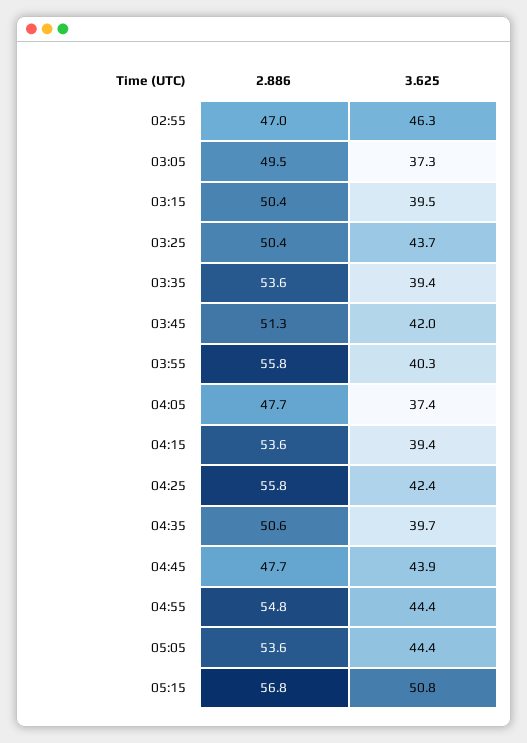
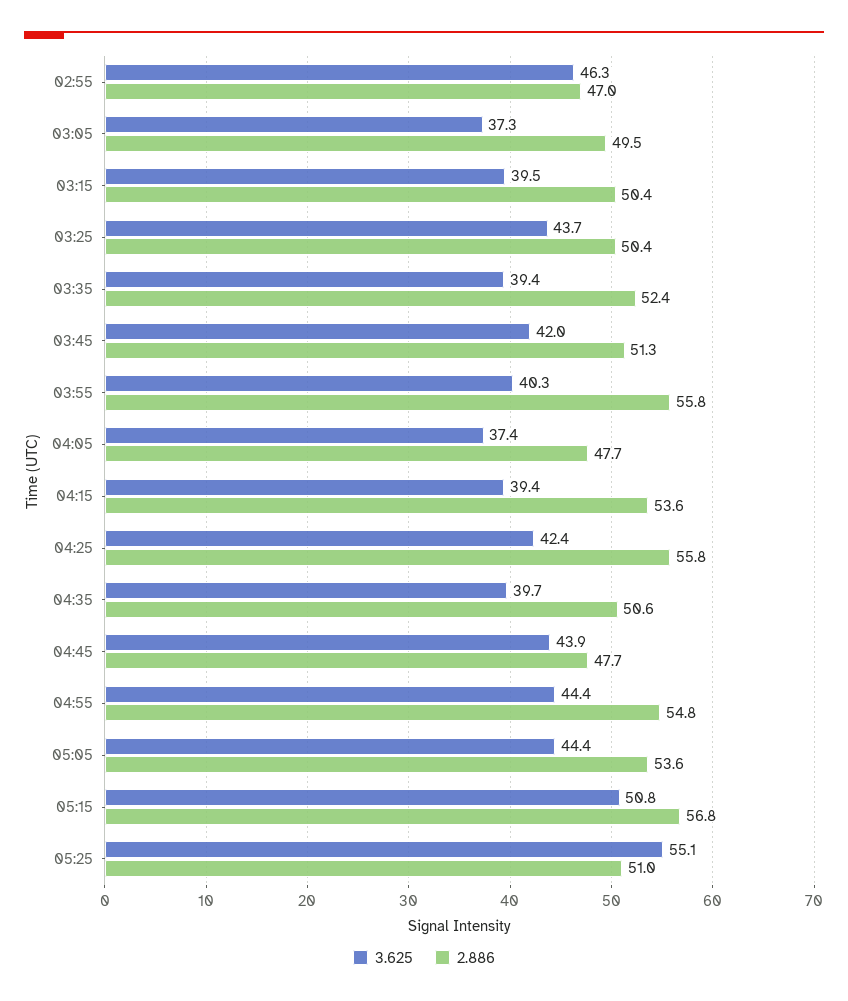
2.886, 03:35: 53.6 -> 52.4
3.625, 05:25: none -> 55.1
2.886, 05:25: none -> 51

